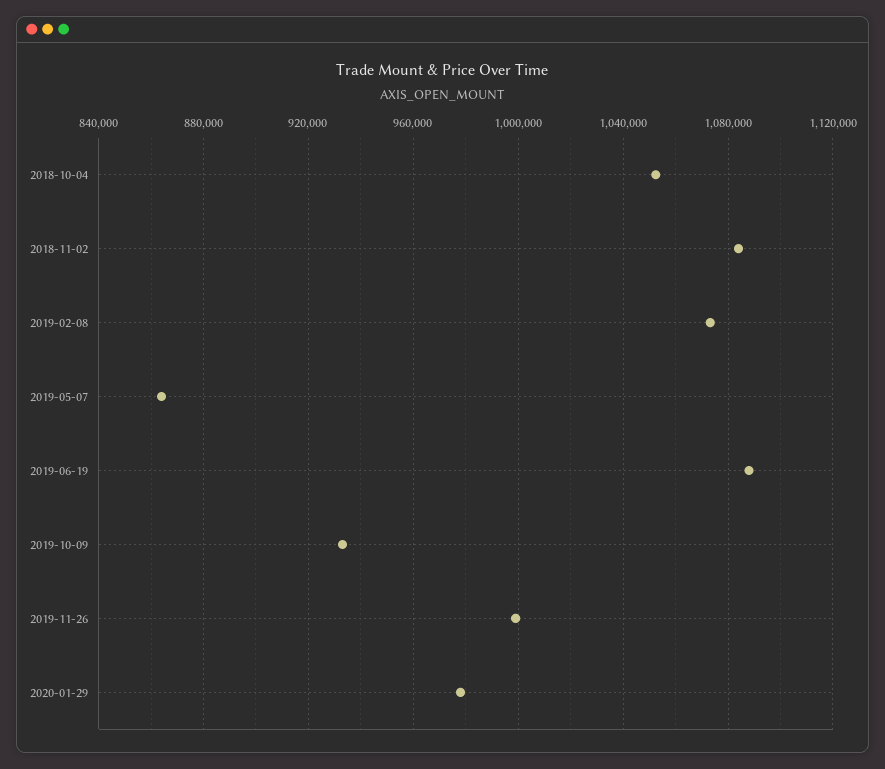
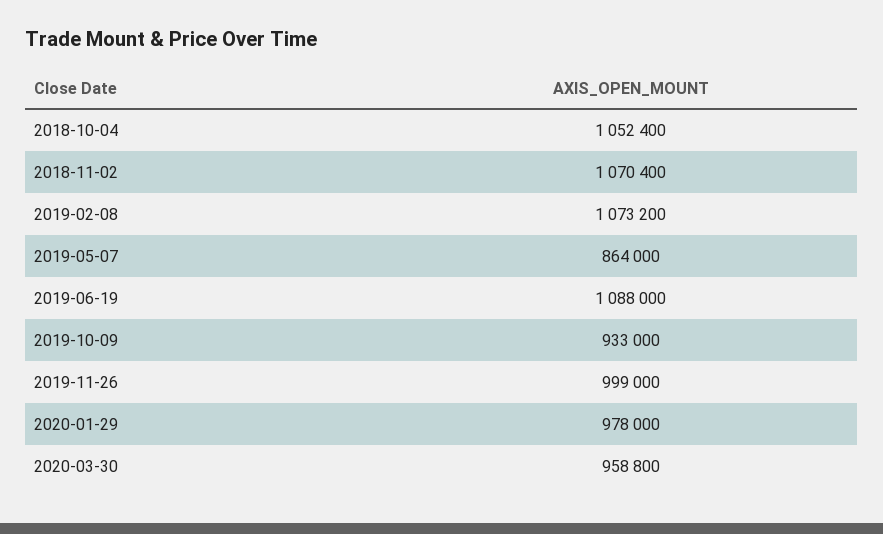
2018-11-02: 1085000 -> 1070400
2020-03-30: none -> 958800

